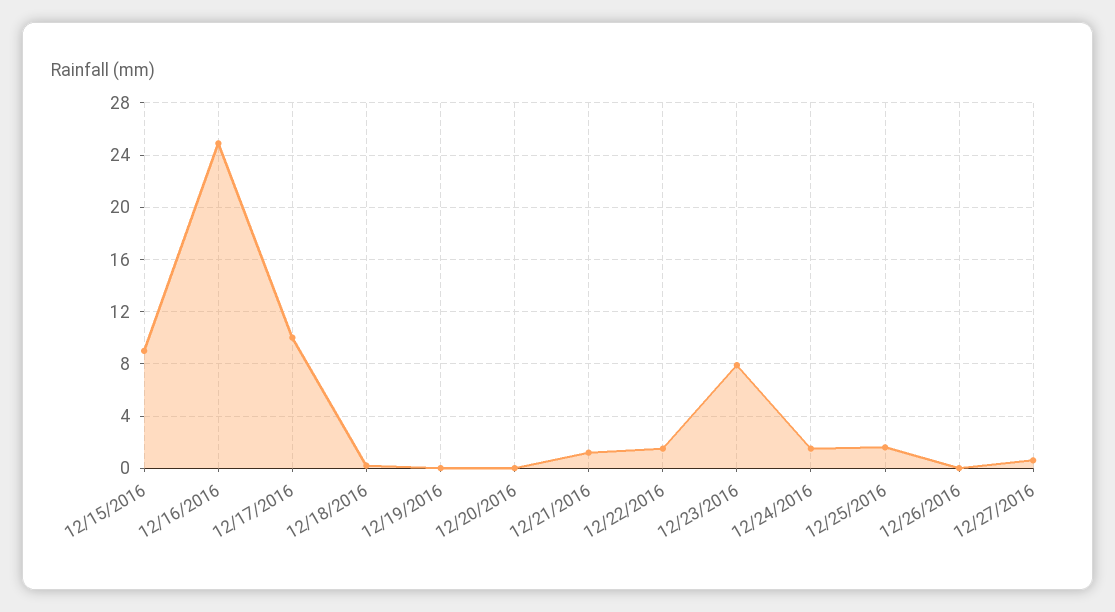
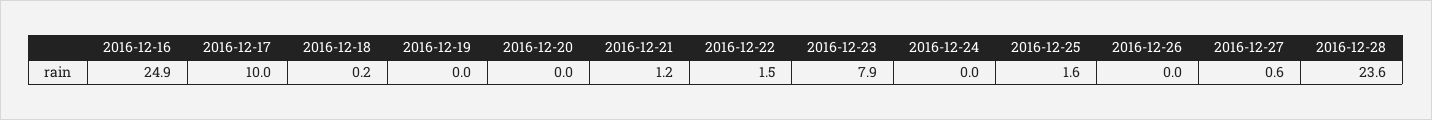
12/15/2016: 9 -> none
12/24/2016: 1.5 -> 0
2016-12-28: none -> 23.6

